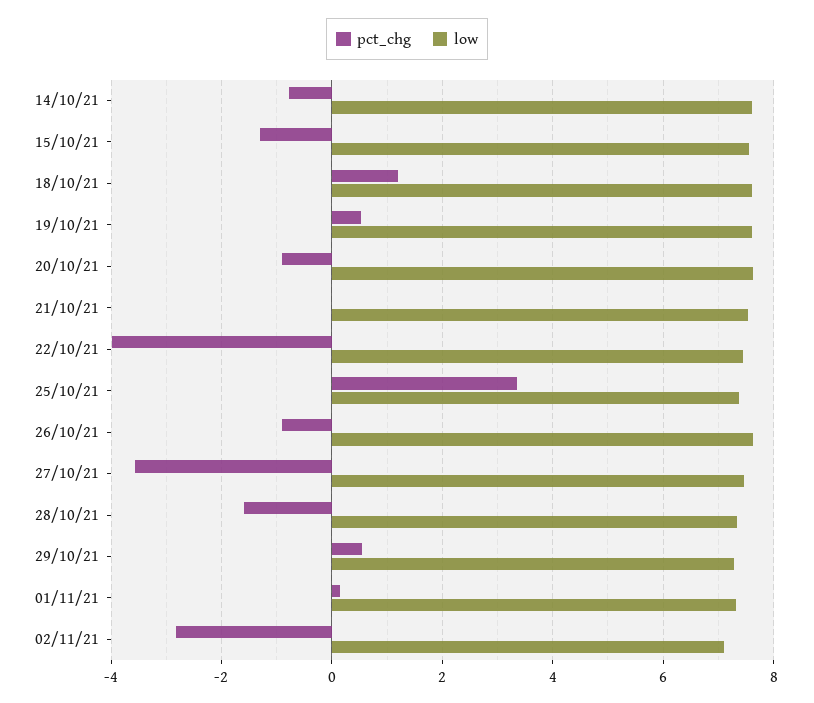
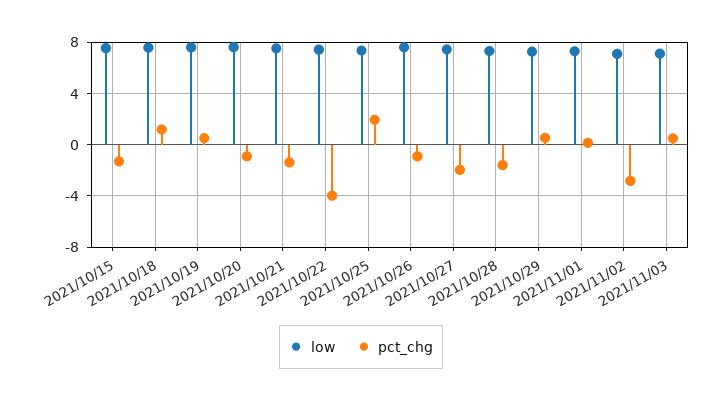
pct_chg, 14/10/21: -0.8 -> none
low, 14/10/21: 7.6 -> none
pct_chg, 21/10/21: 0 -> -1.5
pct_chg, 25/10/21: 3.4 -> 2
pct_chg, 27/10/21: -3.6 -> -2
low, 2021/11/03: none -> 7
pct_chg, 2021/11/03: none -> 0.5

